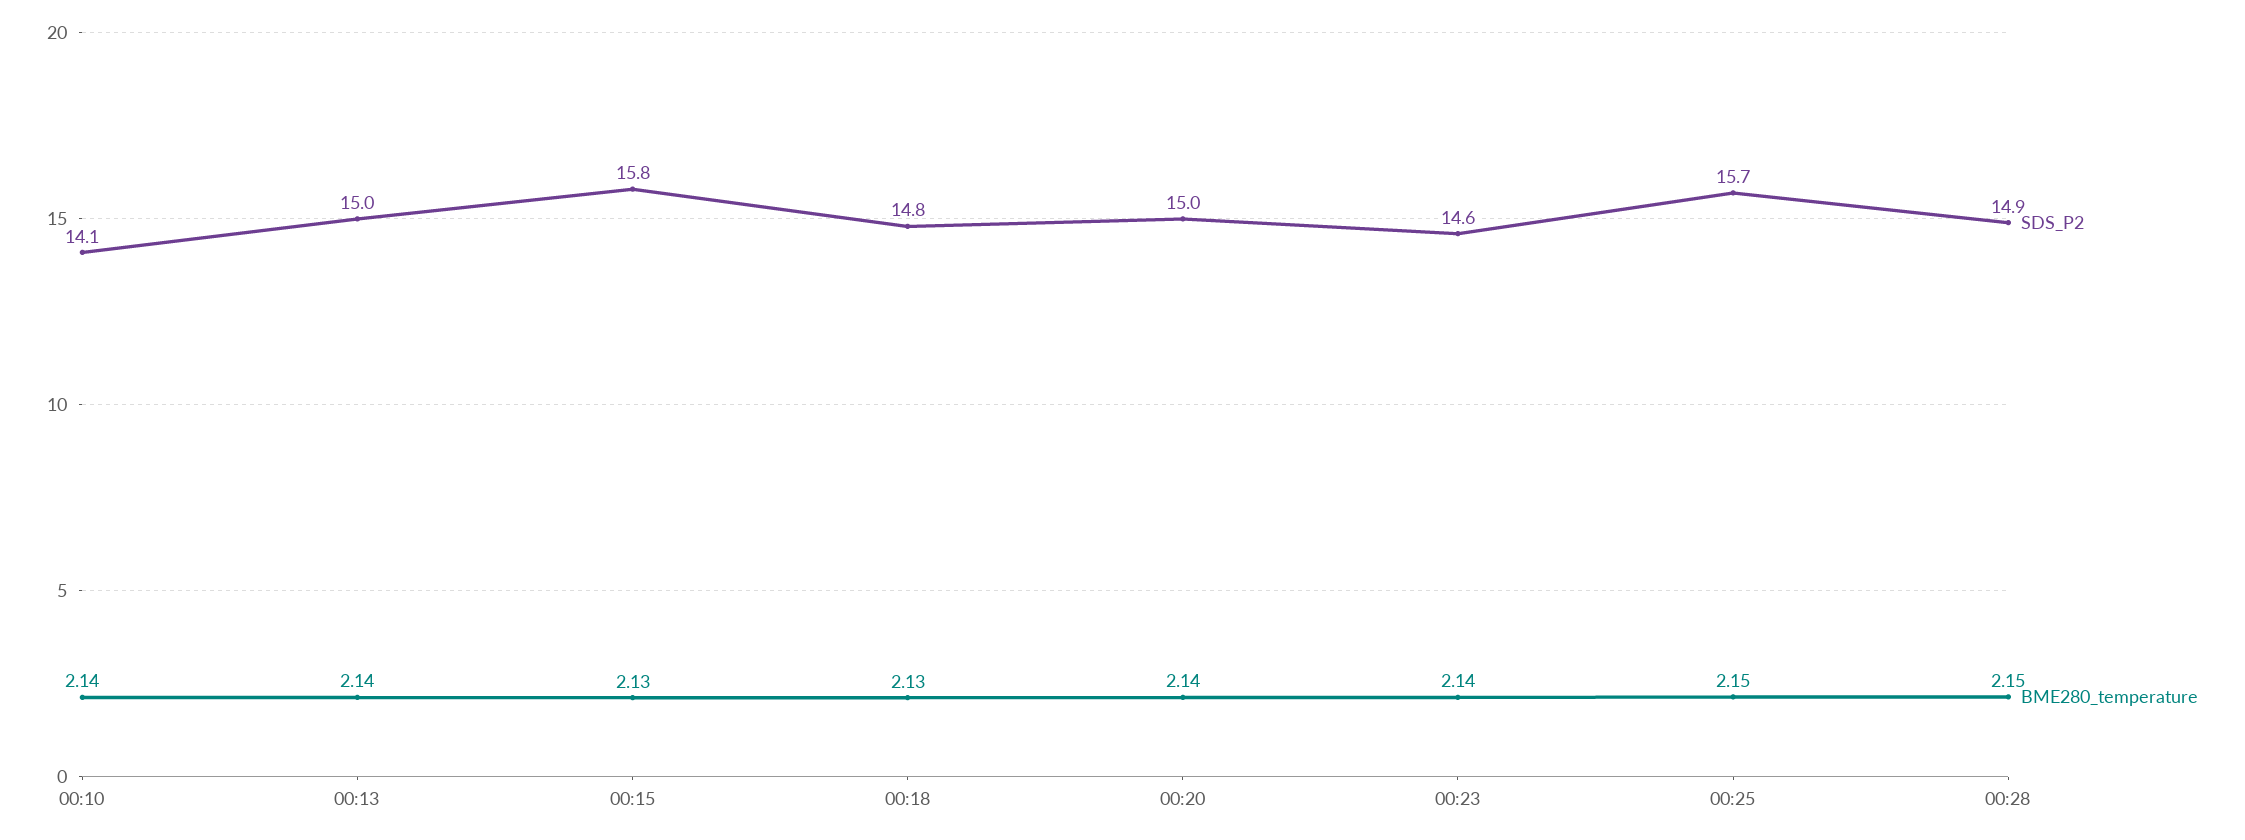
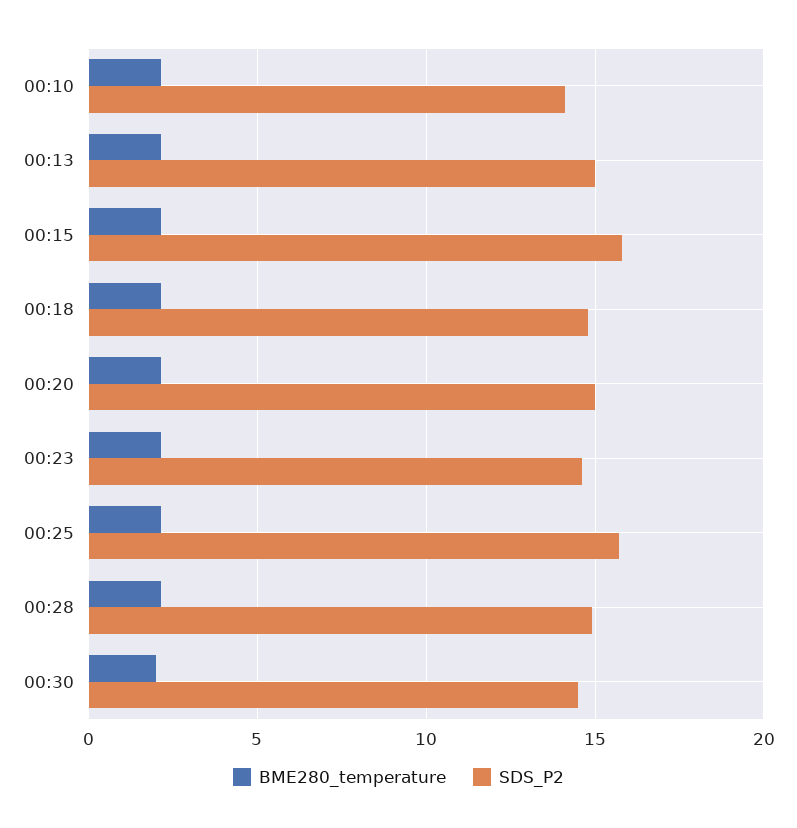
BME280_temperature, 00:30: none -> 2
SDS_P2, 00:30: none -> 14.5

